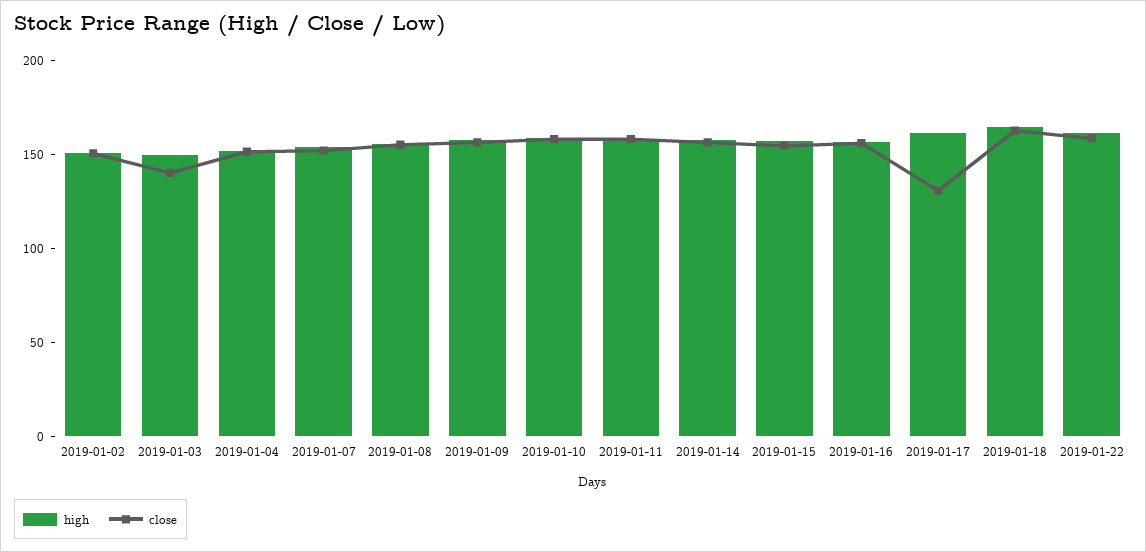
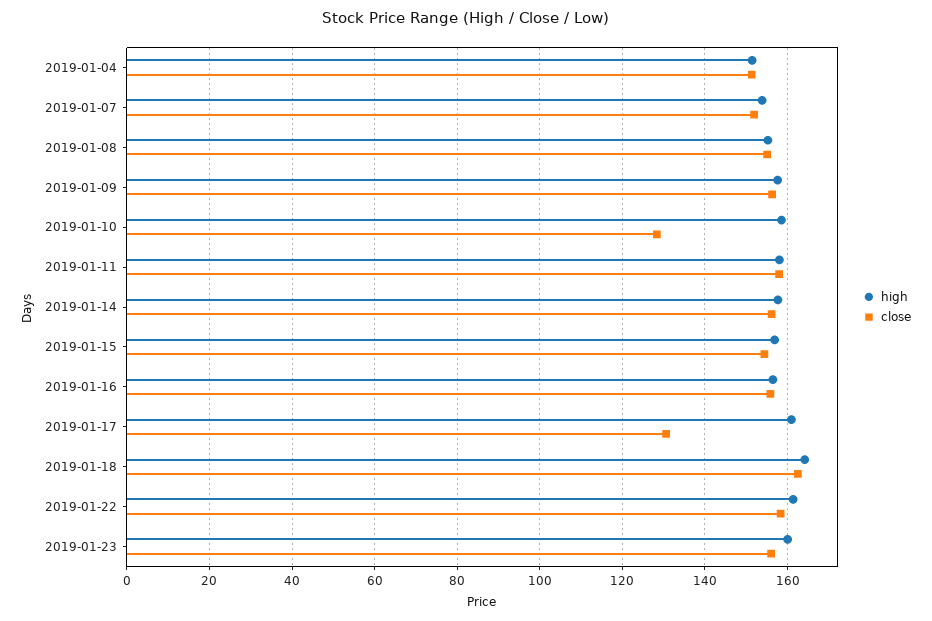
high, 2019-01-02: 150 -> none
close, 2019-01-02: 150 -> none
high, 2019-01-03: 150 -> none
close, 2019-01-03: 140 -> none
close, 2019-01-10: 160 -> 128
high, 2019-01-23: none -> 160
close, 2019-01-23: none -> 156

